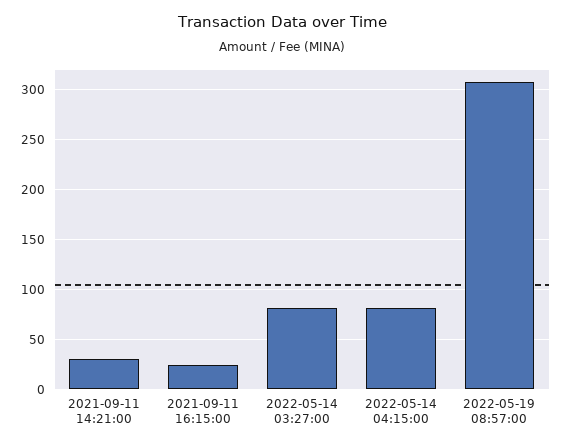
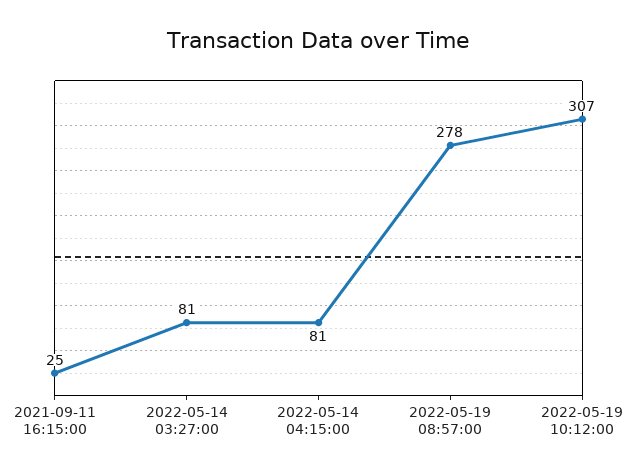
2021-09-11 14:21:00: 30 -> none
2022-05-19 08:57:00: 310 -> 278
2022-05-19 10:12:00: none -> 307

